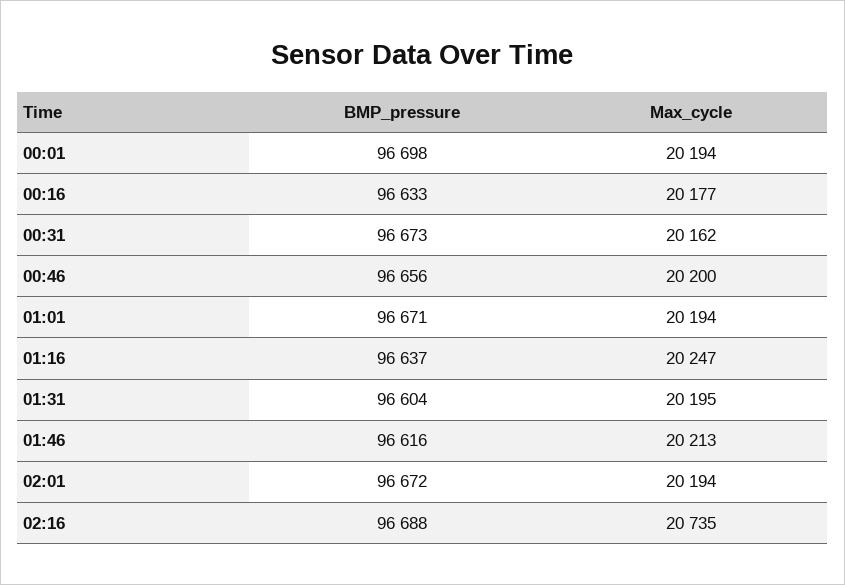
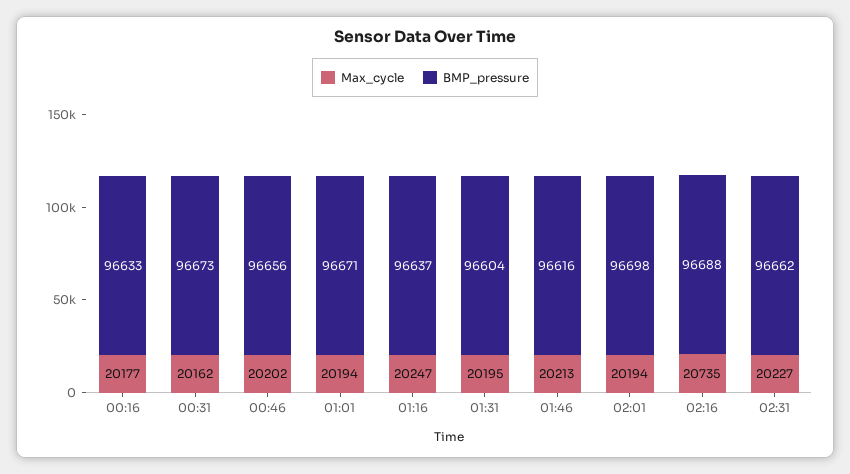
BMP_pressure, 00:01: 96698 -> none
Max_cycle, 00:01: 20194 -> none
Max_cycle, 00:46: 20200 -> 20202
BMP_pressure, 02:01: 96672 -> 96698
Max_cycle, 02:31: none -> 20227
BMP_pressure, 02:31: none -> 96662

